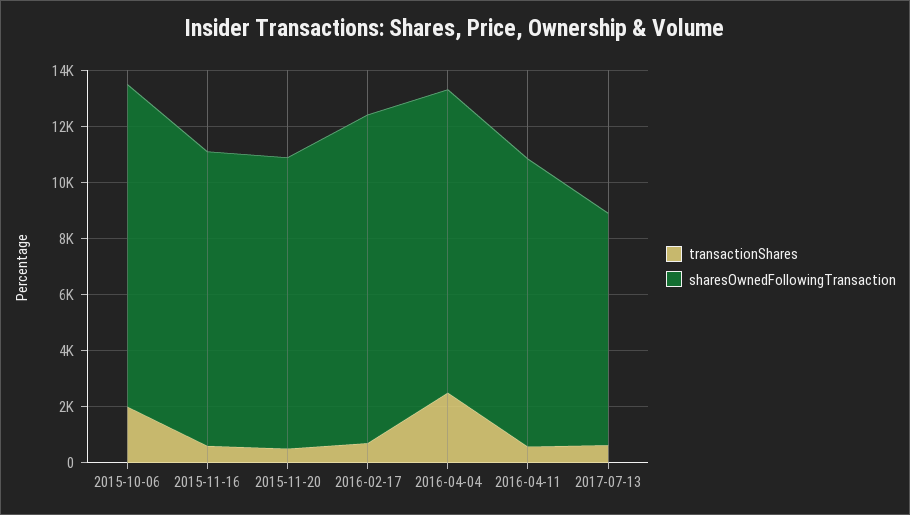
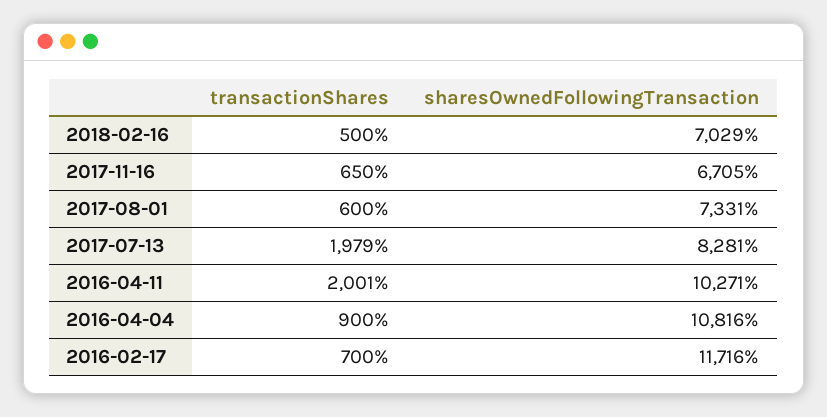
transactionShares, 2015-10-06: 2000 -> none
sharesOwnedFollowingTransaction, 2015-10-06: 11500 -> none
transactionShares, 2015-11-16: 500 -> none
sharesOwnedFollowingTransaction, 2015-11-16: 10500 -> none
transactionShares, 2015-11-20: 500 -> none
sharesOwnedFollowingTransaction, 2015-11-20: 10500 -> none
transactionShares, 2016-04-04: 2500 -> 900
transactionShares, 2016-04-11: 500 -> 2001
transactionShares, 2017-07-13: 500 -> 1979
transactionShares, 2018-02-16: none -> 500
sharesOwnedFollowingTransaction, 2018-02-16: none -> 7029
transactionShares, 2017-11-16: none -> 650
sharesOwnedFollowingTransaction, 2017-11-16: none -> 6705
transactionShares, 2017-08-01: none -> 600
sharesOwnedFollowingTransaction, 2017-08-01: none -> 7331

